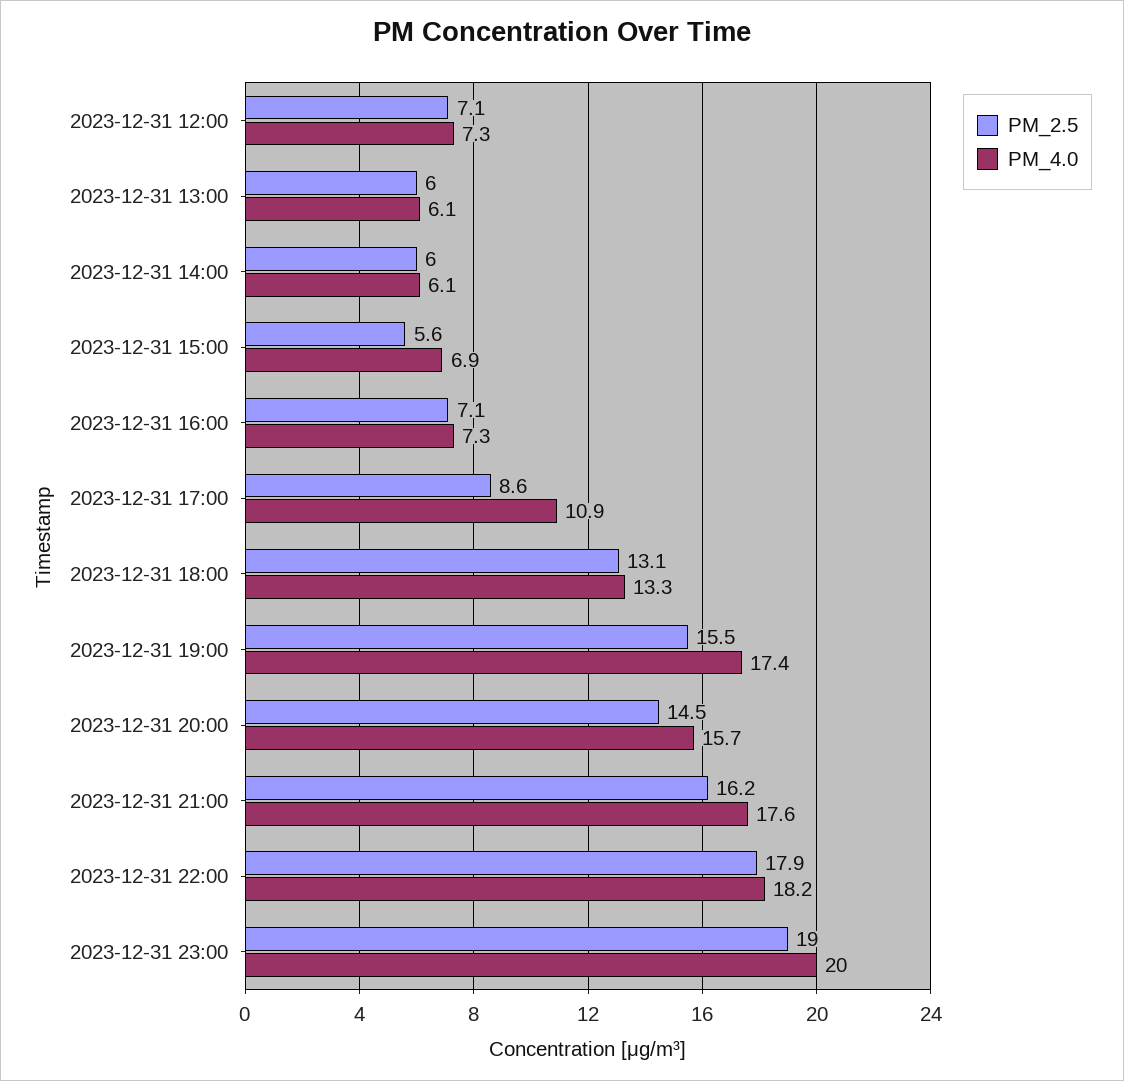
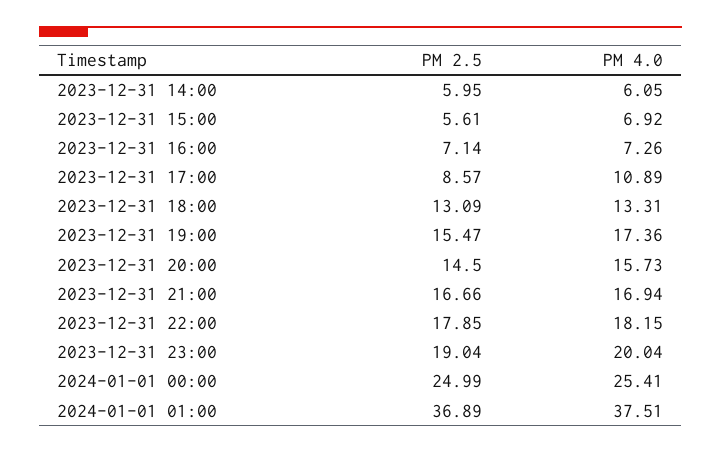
PM_2.5, 2023-12-31 12:00: 7.1 -> none
PM_4.0, 2023-12-31 12:00: 7.3 -> none
PM_2.5, 2023-12-31 13:00: 6 -> none
PM_4.0, 2023-12-31 13:00: 6.1 -> none
PM_2.5, 2023-12-31 21:00: 16.2 -> 16.66
PM_4.0, 2023-12-31 21:00: 17.6 -> 16.94
PM_2.5, 2024-01-01 00:00: none -> 24.99
PM_4.0, 2024-01-01 00:00: none -> 25.41
PM_2.5, 2024-01-01 01:00: none -> 36.89
PM_4.0, 2024-01-01 01:00: none -> 37.51

